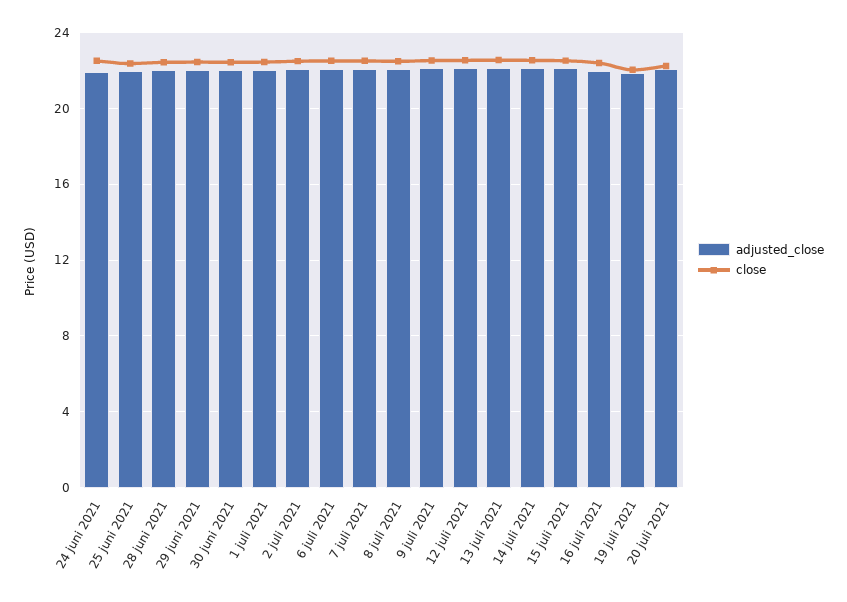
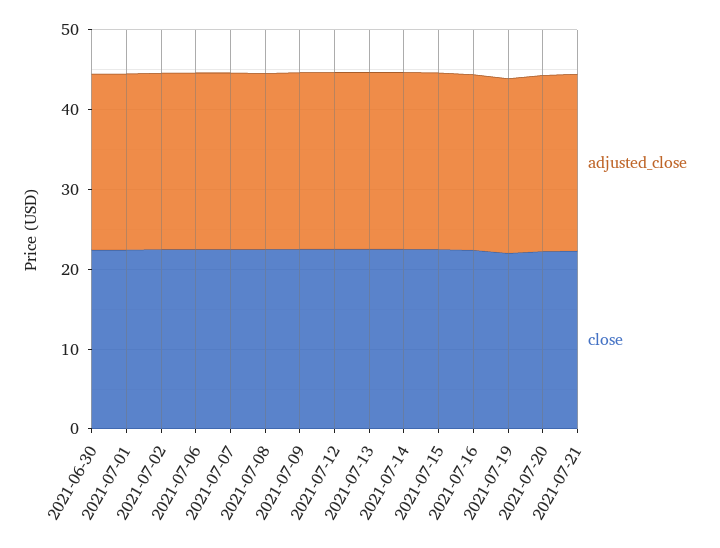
adjusted_close, 24 juni 2021: 22 -> none
close, 24 juni 2021: 22.5 -> none
adjusted_close, 25 juni 2021: 22 -> none
close, 25 juni 2021: 22.5 -> none
adjusted_close, 28 juni 2021: 22 -> none
close, 28 juni 2021: 22.5 -> none
adjusted_close, 29 juni 2021: 22 -> none
close, 29 juni 2021: 22.5 -> none
adjusted_close, 2021-07-21: none -> 22
close, 2021-07-21: none -> 22

